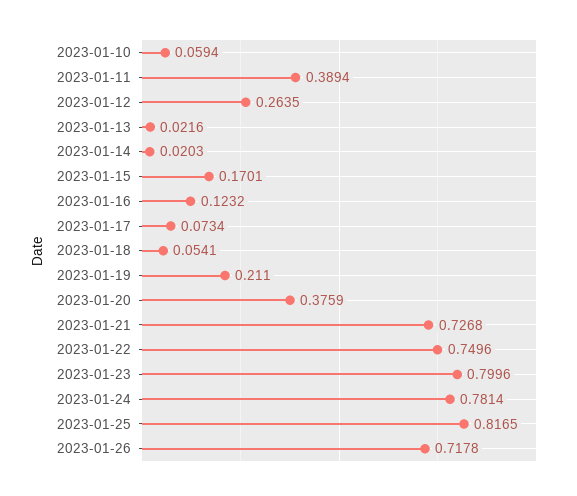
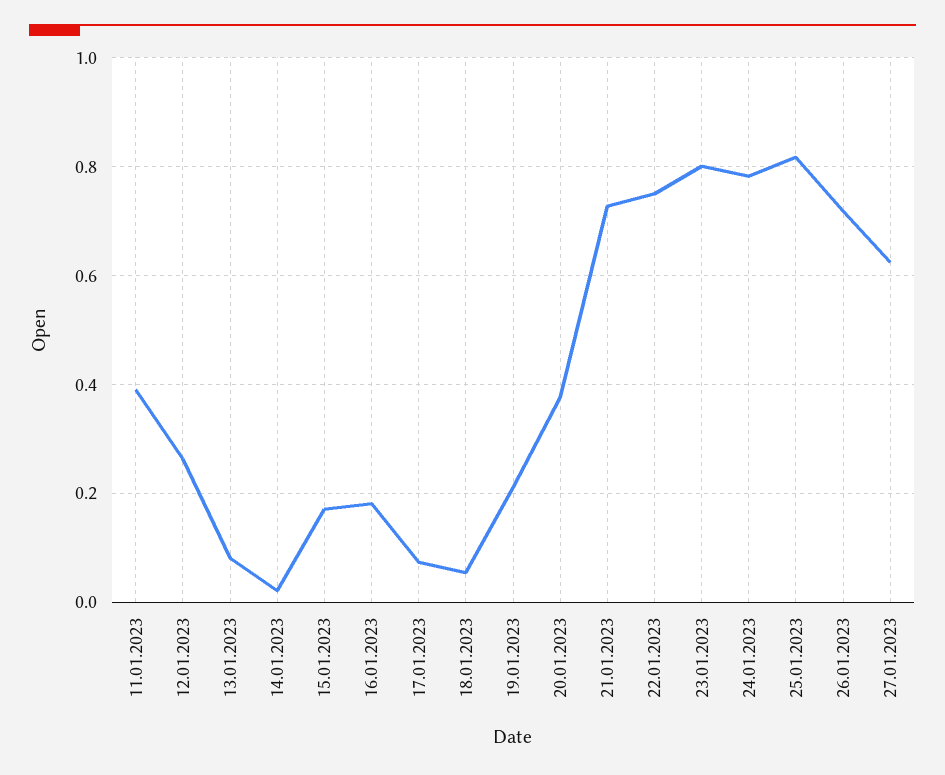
2023-01-10: 0.0594 -> none
2023-01-13: 0.0216 -> 0.08
2023-01-16: 0.1232 -> 0.18
27.01.2023: none -> 0.62

